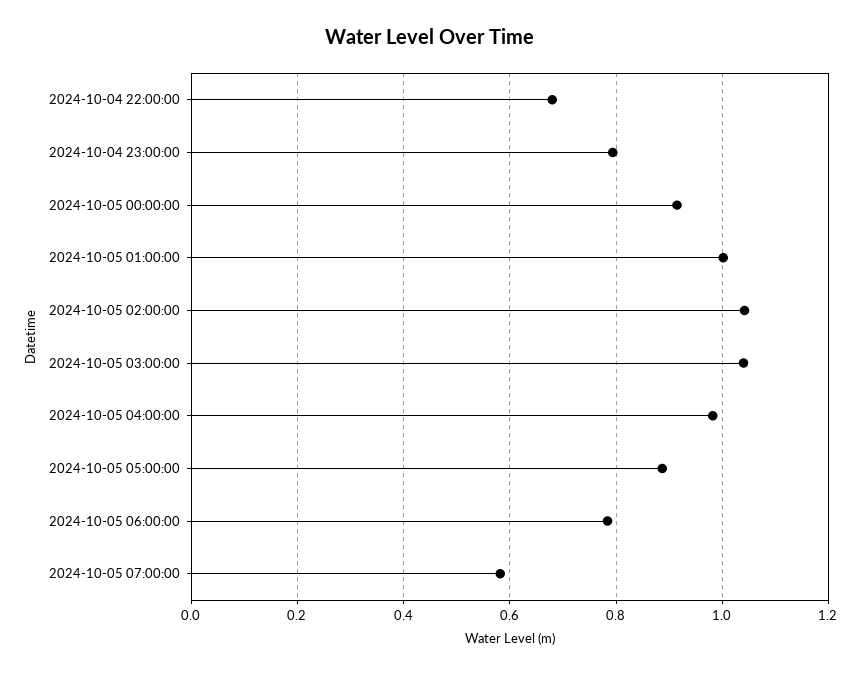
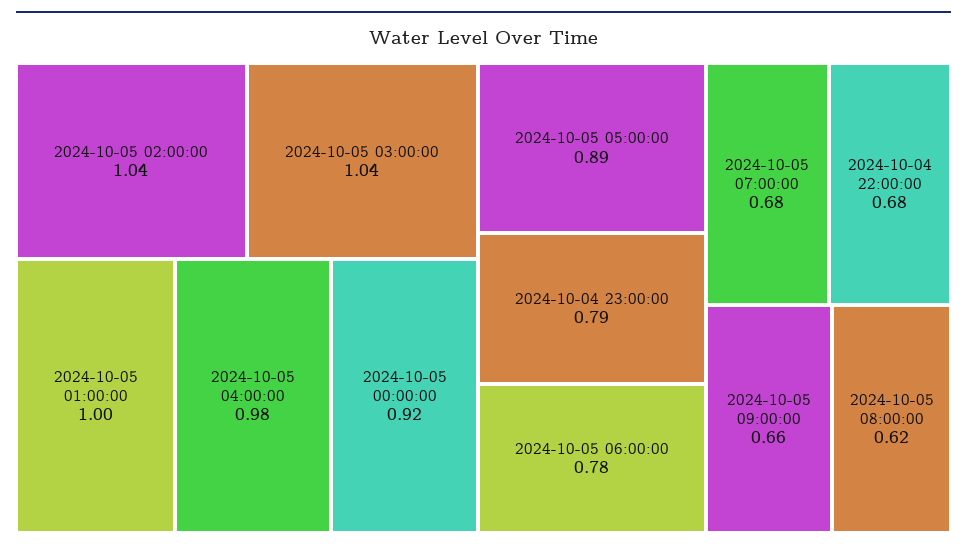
2024-10-05 07:00:00: 0.58 -> 0.68
2024-10-05 09:00:00: none -> 0.66
2024-10-05 08:00:00: none -> 0.62

